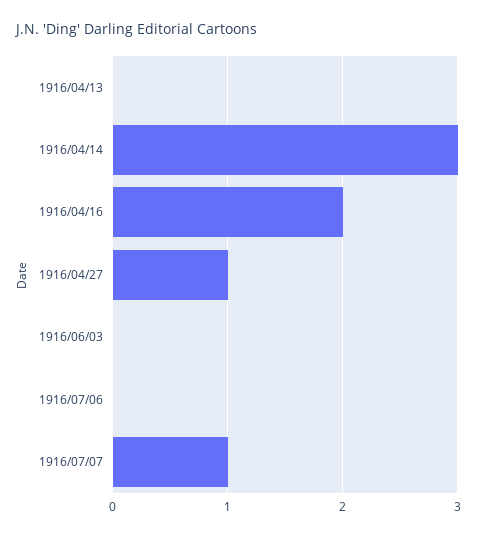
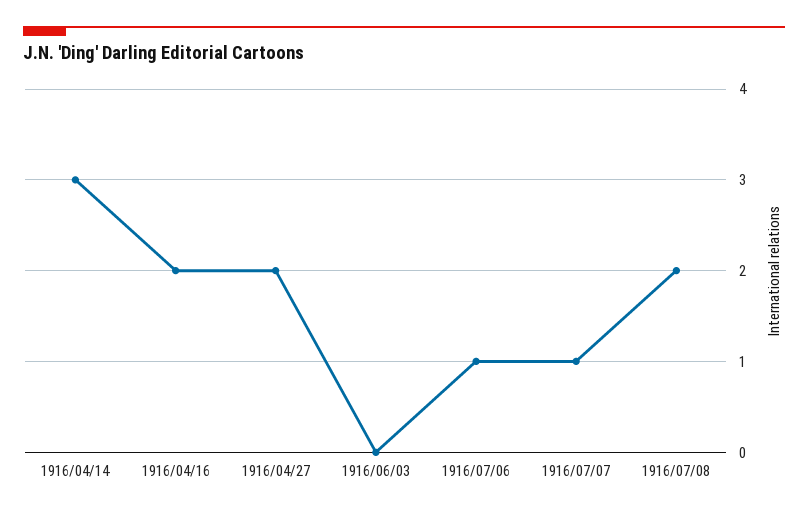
1916/04/13: 0 -> none
1916/04/27: 1 -> 2
1916/07/06: 0 -> 1
1916/07/08: none -> 2

